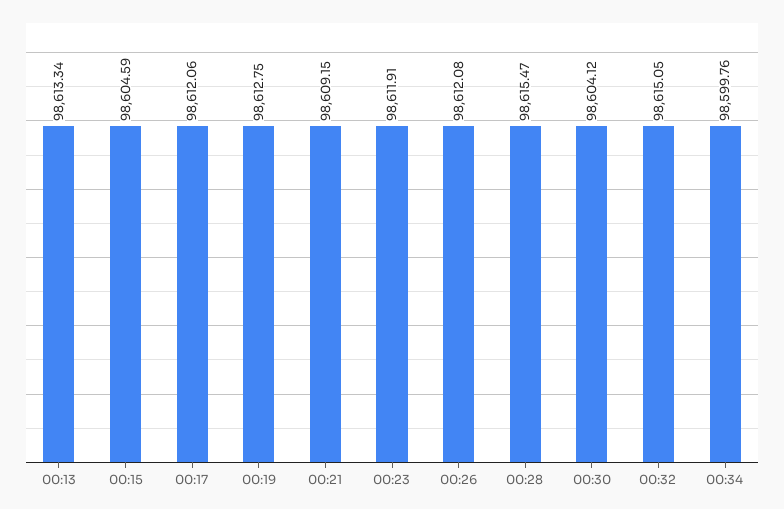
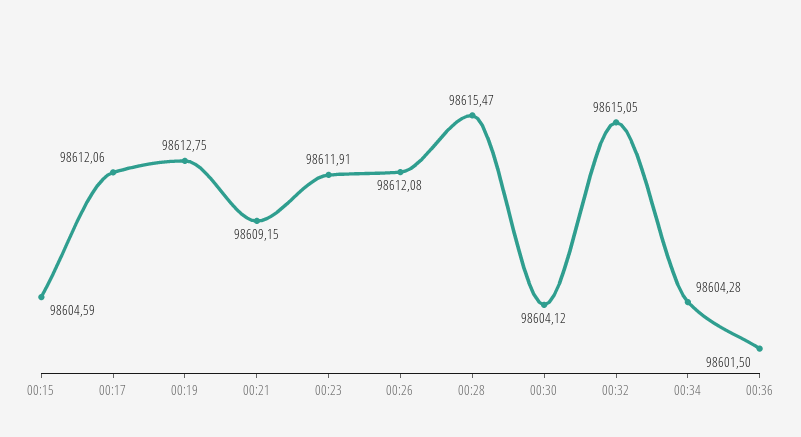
00:13: 98613.34 -> none
00:34: 98599.76 -> 98604.28
00:36: none -> 98601.5

